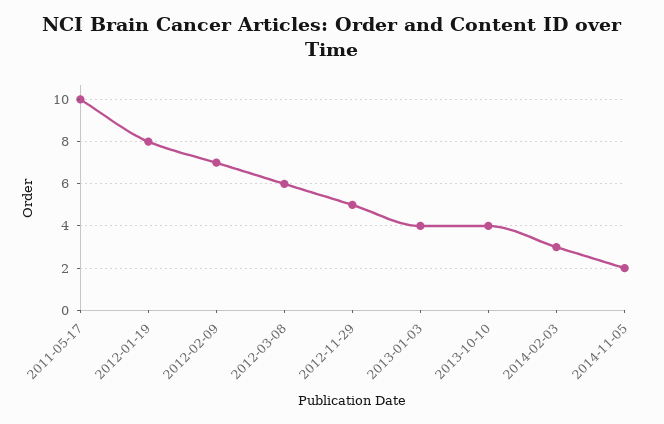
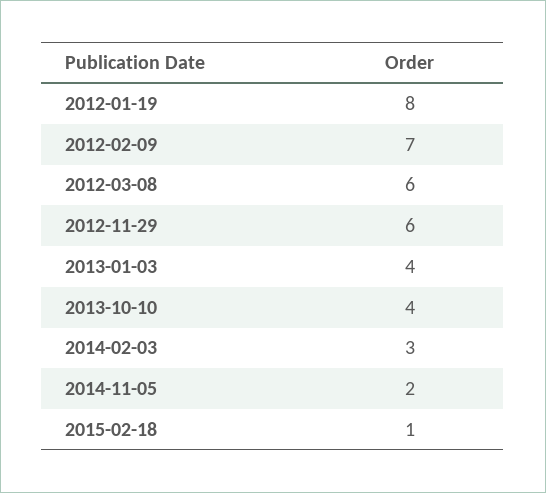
2011-05-17: 10 -> none
2012-11-29: 5 -> 6
2015-02-18: none -> 1

